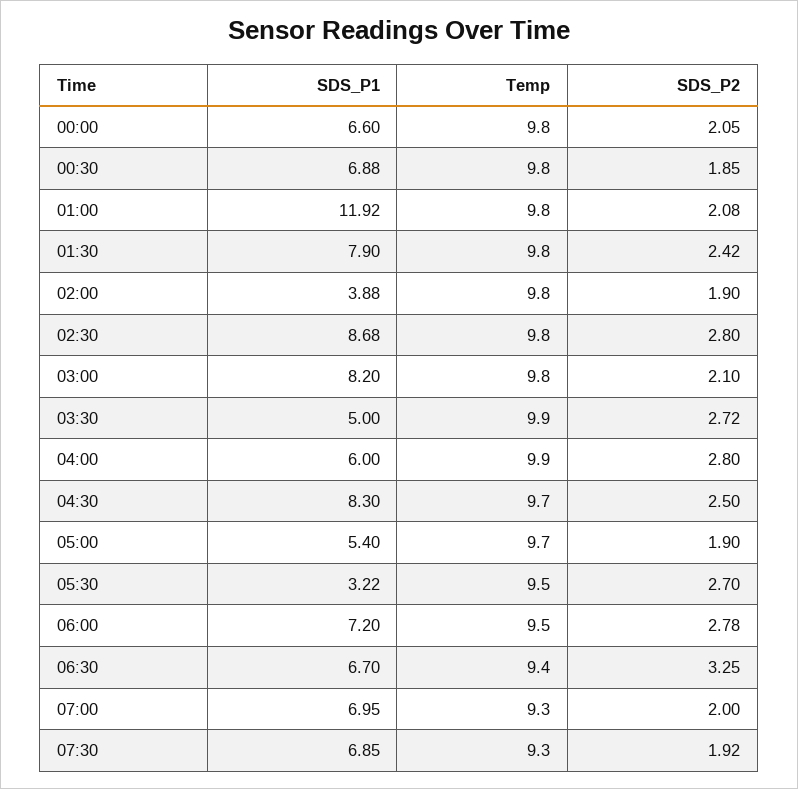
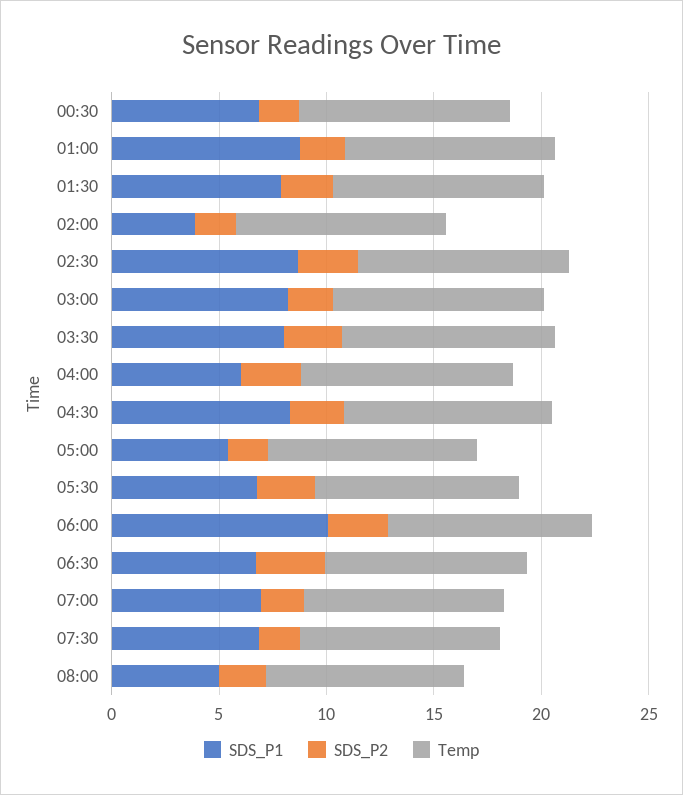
SDS_P1, 00:00: 6.6 -> none
Temp, 00:00: 9.8 -> none
SDS_P2, 00:00: 2.05 -> none
SDS_P1, 01:00: 11.92 -> 9
SDS_P1, 03:30: 5 -> 8
SDS_P1, 05:30: 3.22 -> 7
SDS_P1, 06:00: 7.2 -> 10
SDS_P1, 08:00: none -> 5
SDS_P2, 08:00: none -> 2
Temp, 08:00: none -> 9

